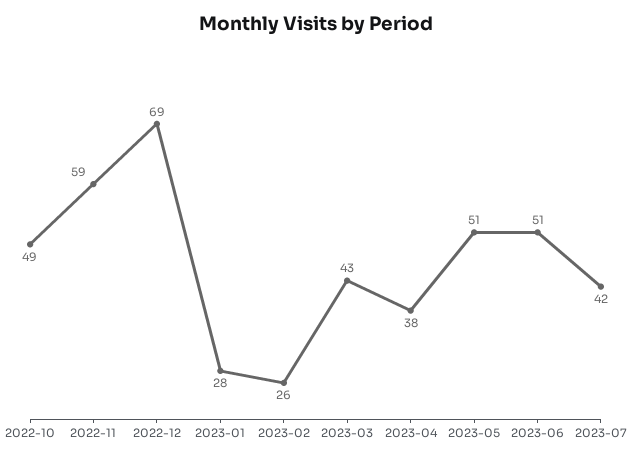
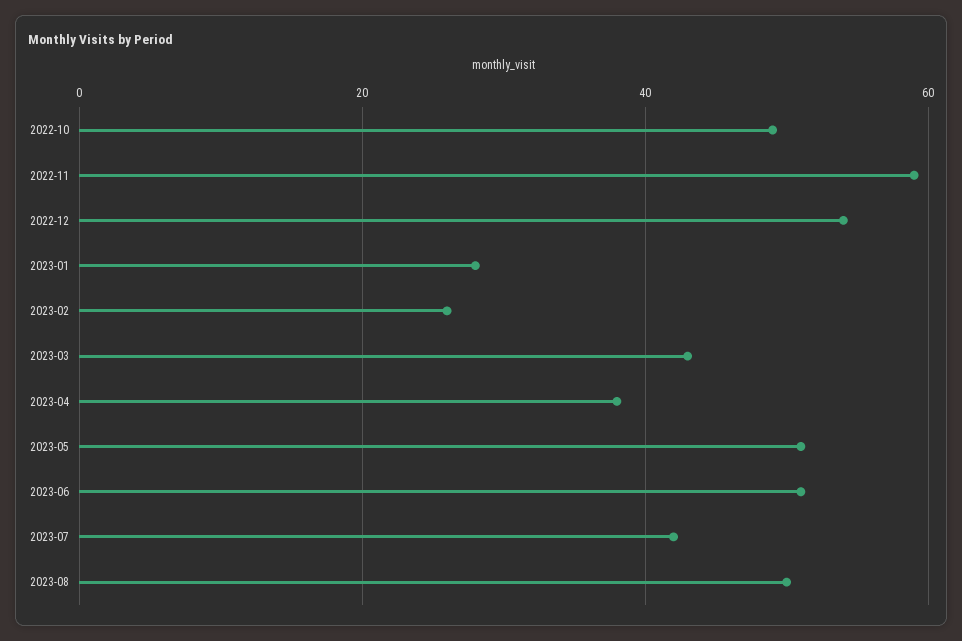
2022-12: 69 -> 55
2023-08: none -> 50

